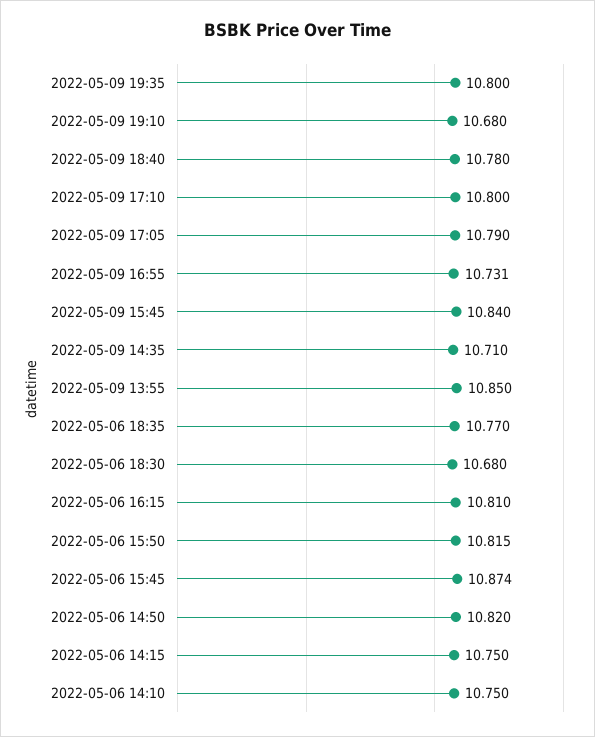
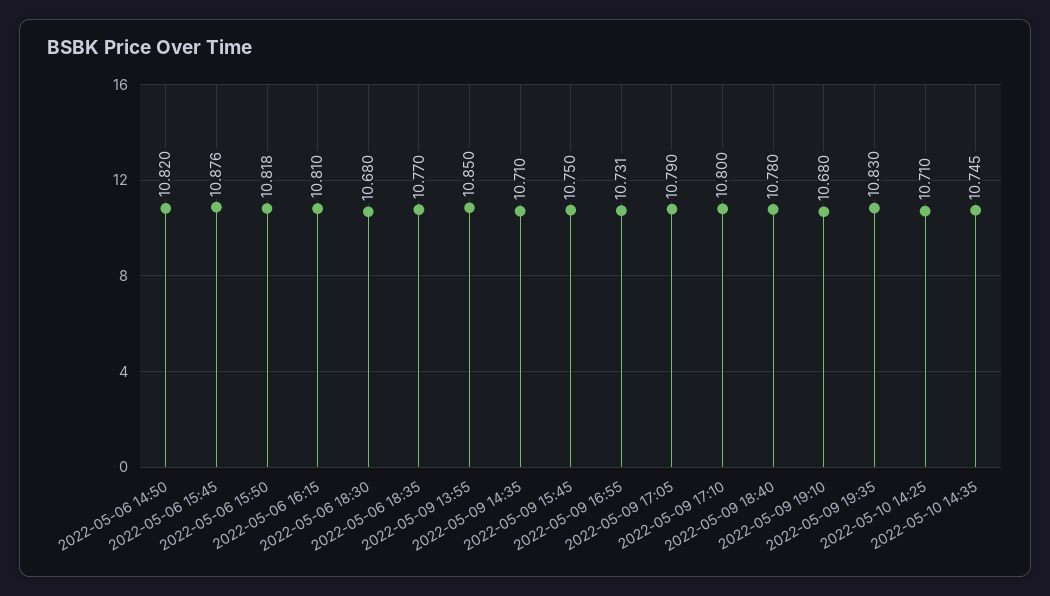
2022-05-09 19:35: 10.8 -> 10.83
2022-05-09 15:45: 10.84 -> 10.75
2022-05-06 15:50: 10.815 -> 10.818
2022-05-06 15:45: 10.874 -> 10.876
2022-05-06 14:15: 10.75 -> none
2022-05-06 14:10: 10.75 -> none
2022-05-10 14:25: none -> 10.71
2022-05-10 14:35: none -> 10.745

